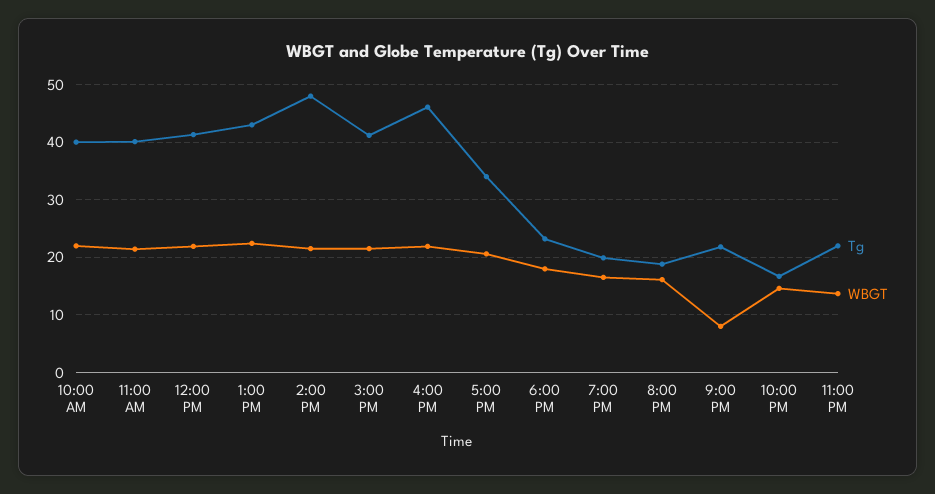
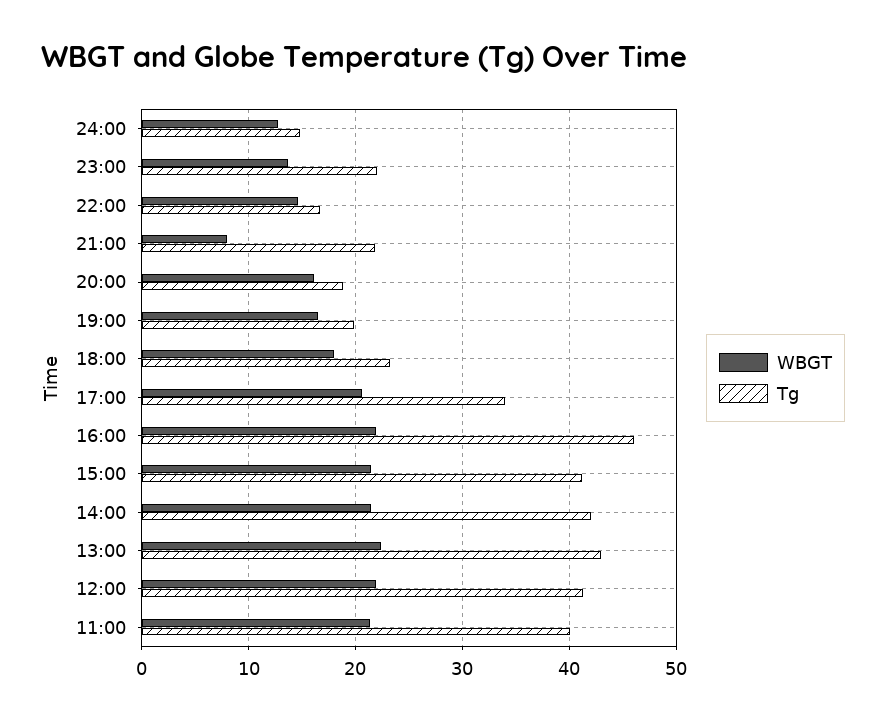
Tg, 10:00 AM: 40 -> none
WBGT, 10:00 AM: 22 -> none
Tg, 2:00 PM: 48 -> 42
WBGT, 24:00: none -> 13
Tg, 24:00: none -> 15

